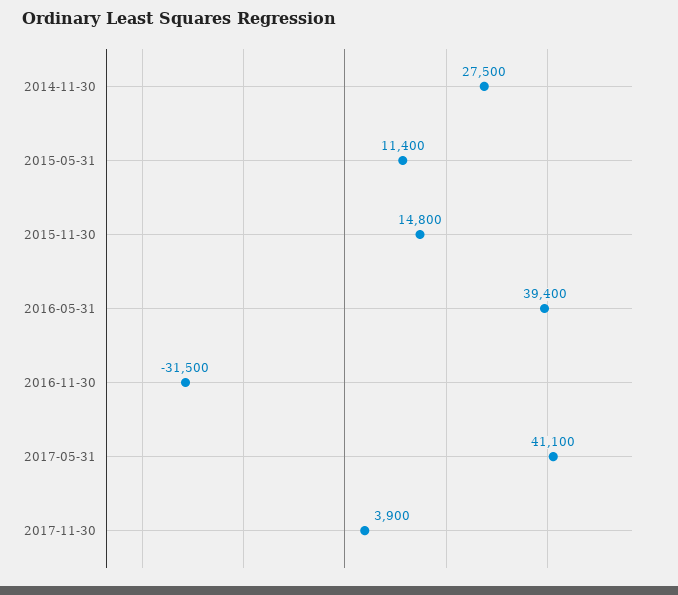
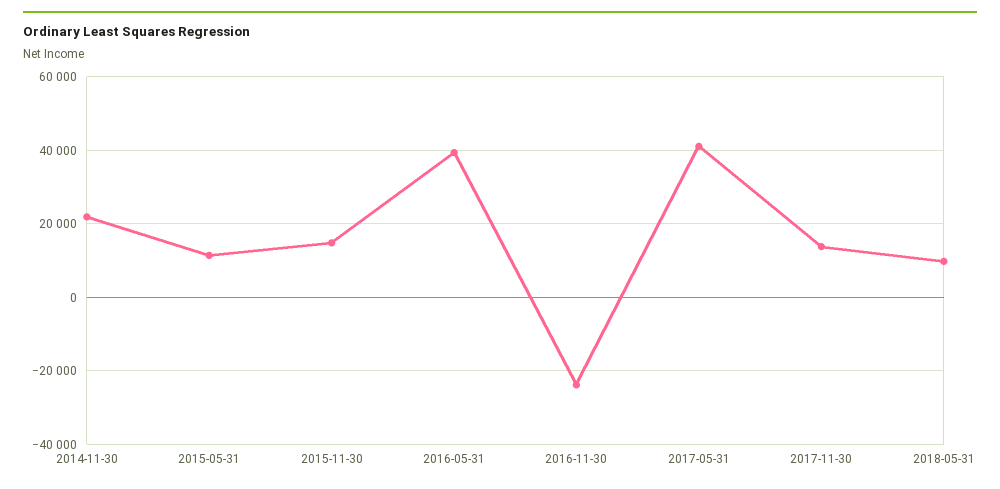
2014-11-30: 27500 -> 22000
2016-11-30: -31500 -> -24000
2017-11-30: 3900 -> 14000
2018-05-31: none -> 10000

